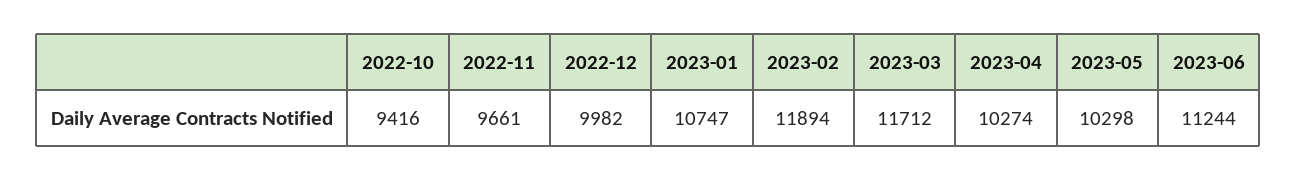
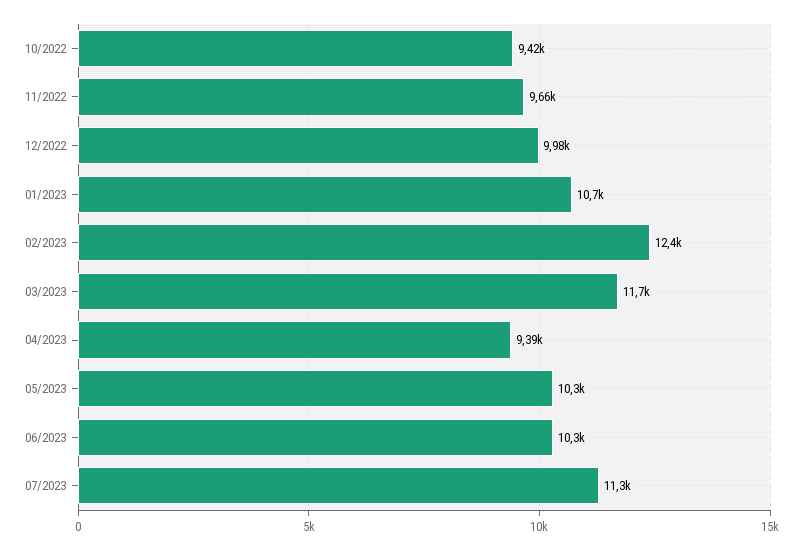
2023-02: 11894 -> 12400
2023-04: 10274 -> 9390
2023-06: 11244 -> 10300
07/2023: none -> 11300

